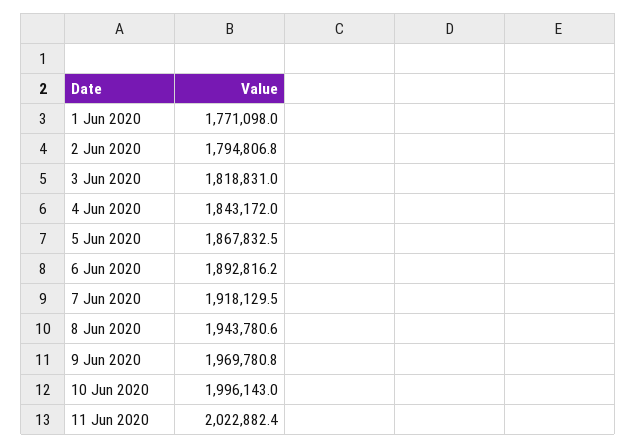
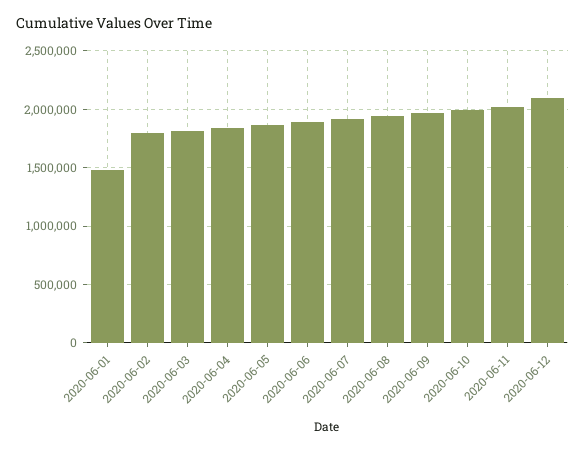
1 Jun 2020: 1771098 -> 1500000
2020-06-12: none -> 2100000

